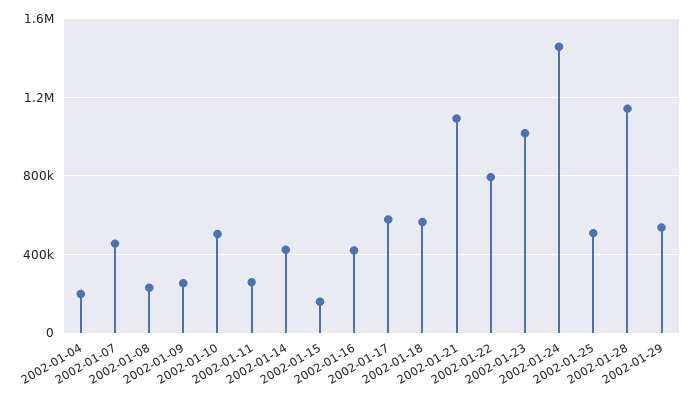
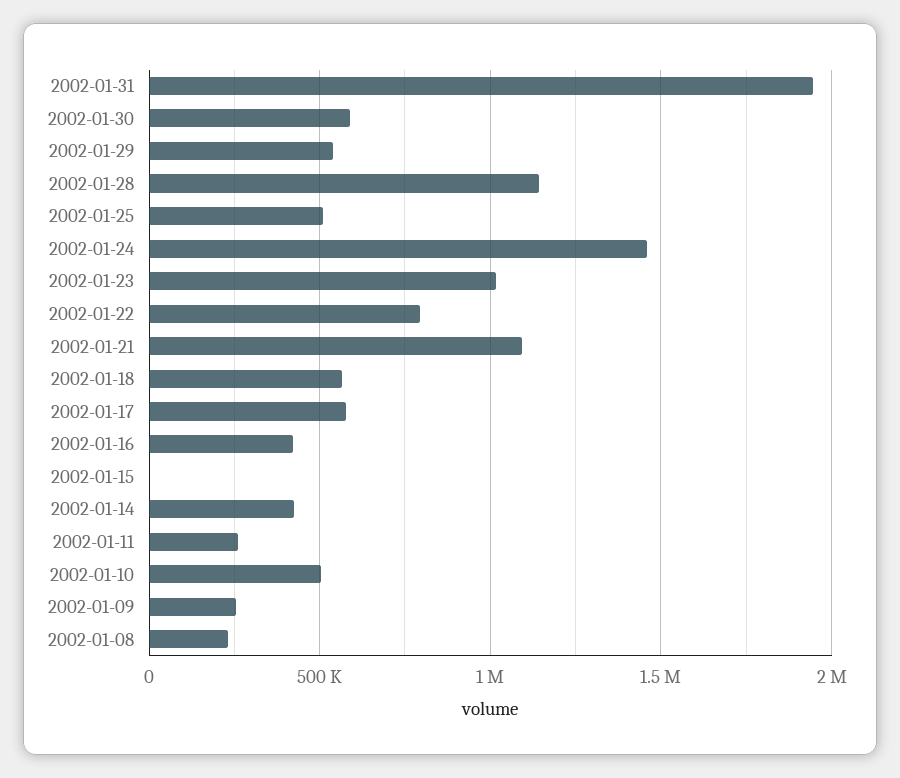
2002-01-04: 200000 -> none
2002-01-07: 450000 -> none
2002-01-15: 150000 -> 0
2002-01-31: none -> 1950000
2002-01-30: none -> 600000

